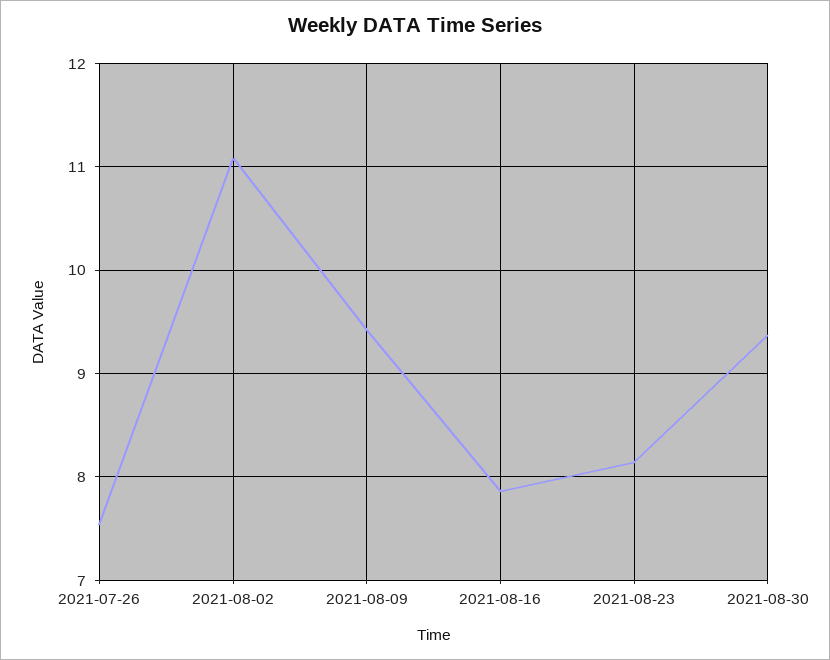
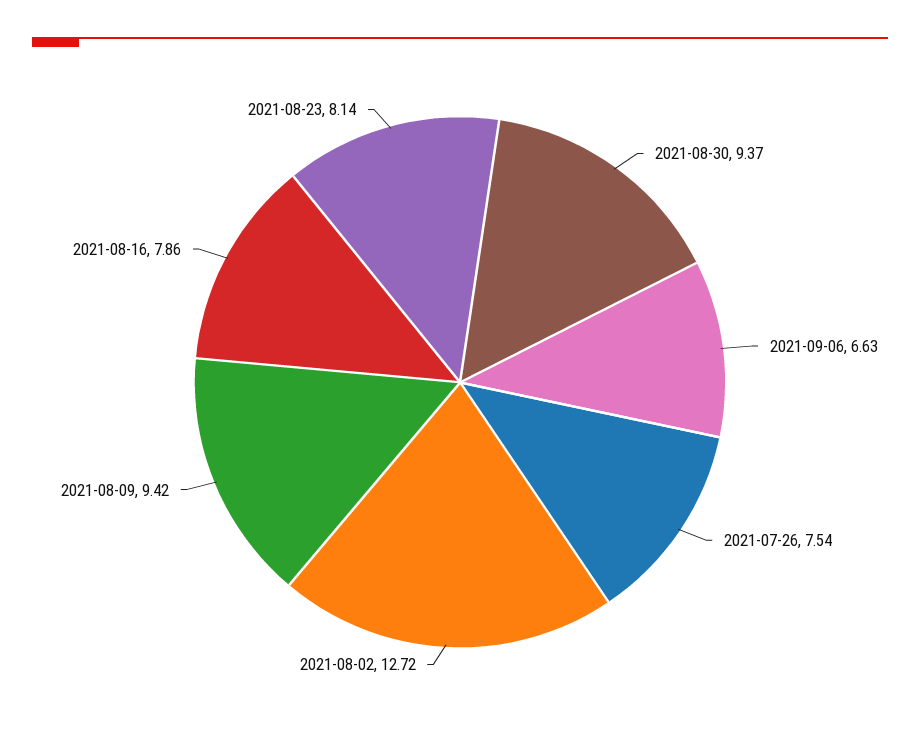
2021-08-02: 11.1 -> 12.72
2021-09-06: none -> 6.63

